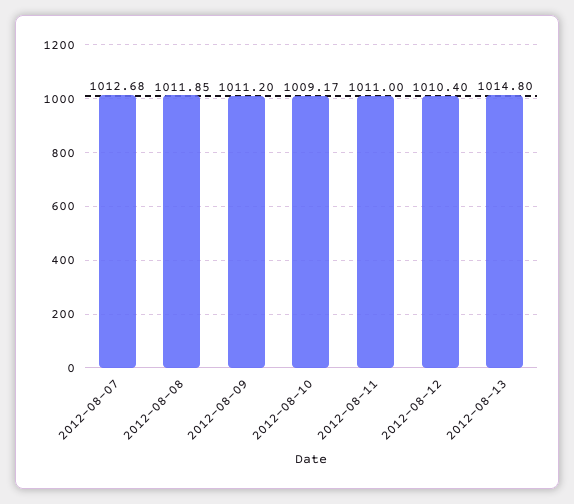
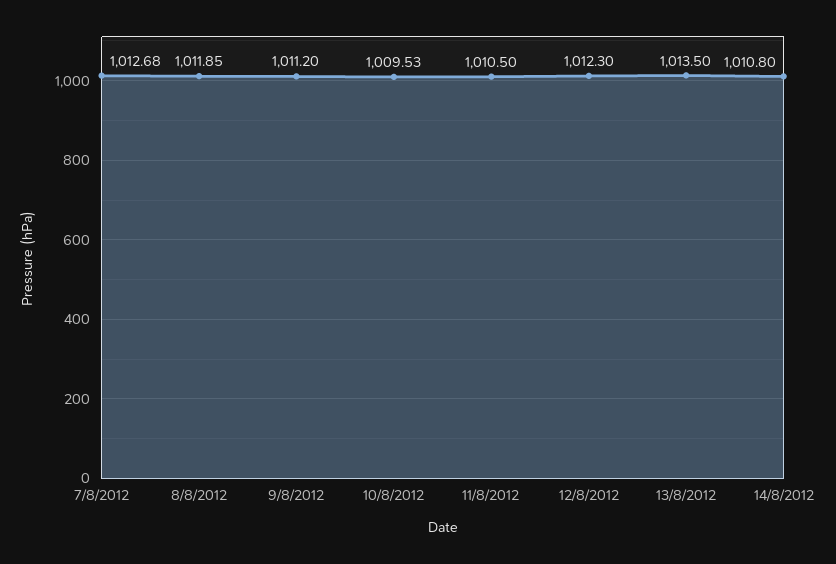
2012-08-10: 1009.17 -> 1009.53
2012-08-11: 1011 -> 1010.5
2012-08-12: 1010.4 -> 1012.3
2012-08-13: 1014.8 -> 1013.5
14/8/2012: none -> 1010.8

